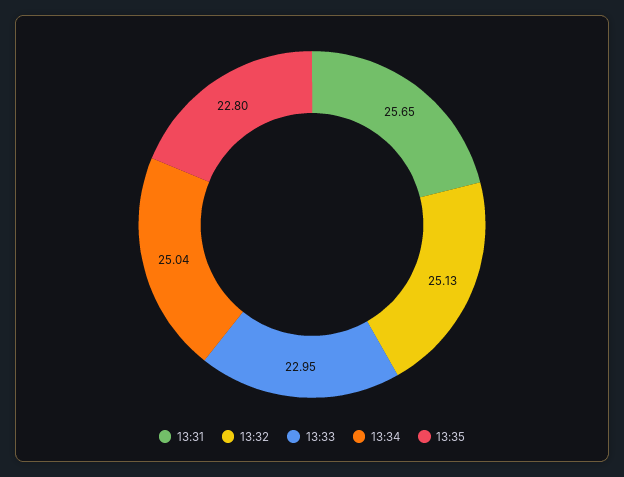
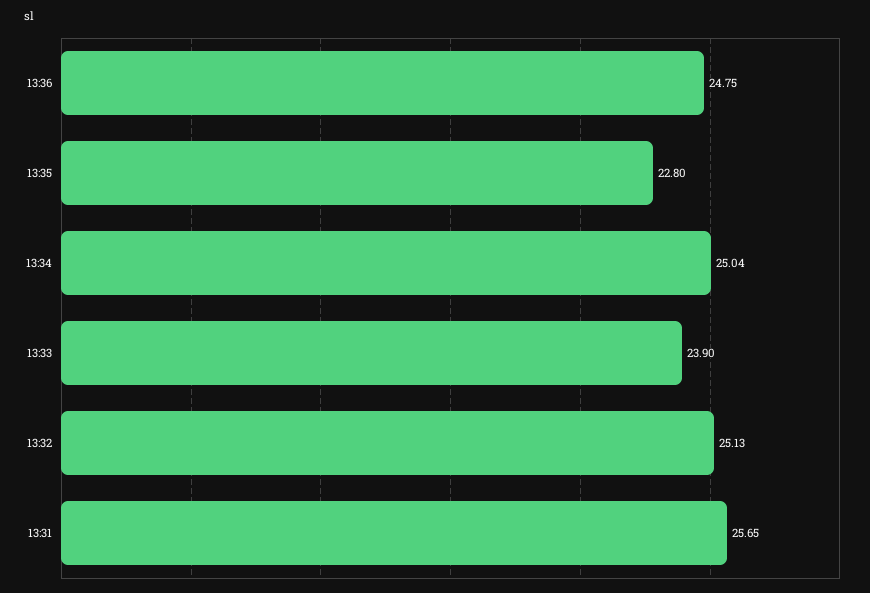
13:33: 22.95 -> 23.9
13:36: none -> 24.75

